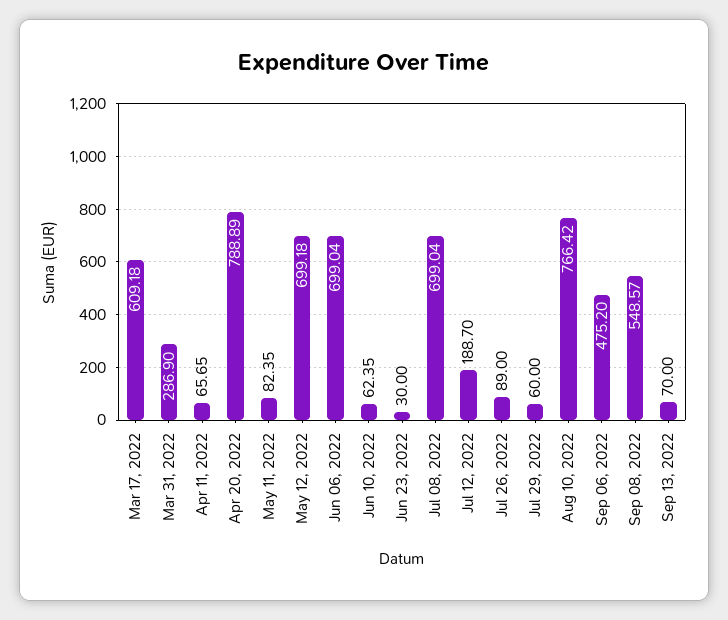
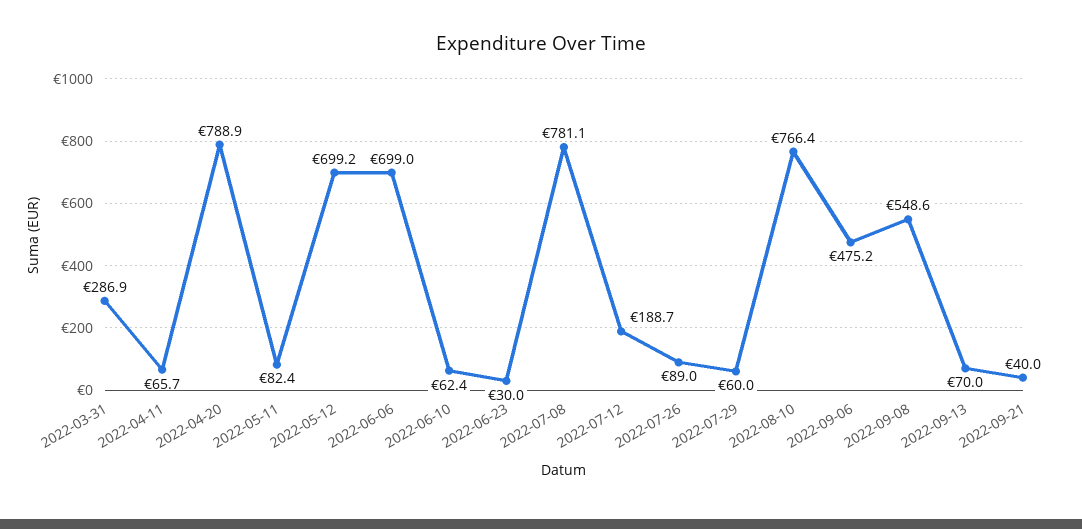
Mar 17, 2022: 609.18 -> none
Jul 08, 2022: 699.04 -> 781.1
2022-09-21: none -> 40

